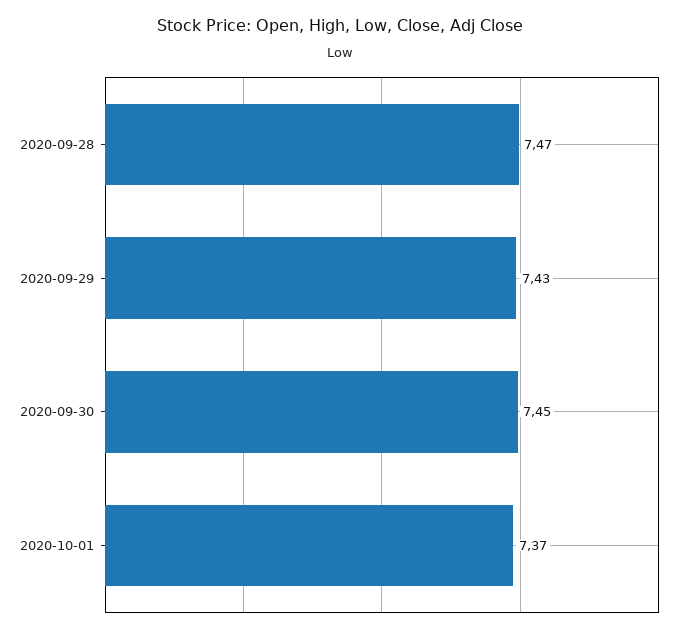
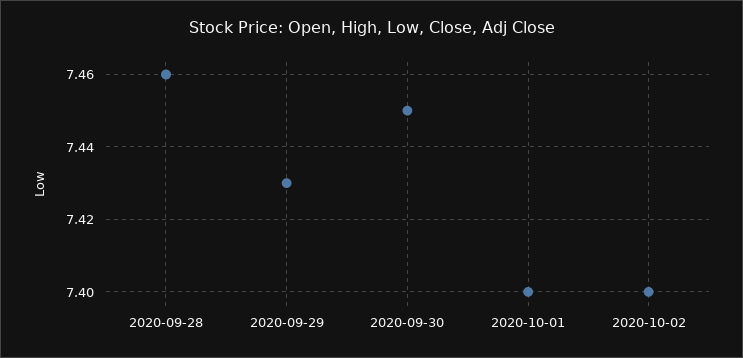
2020-09-28: 7.47 -> 7.46
2020-10-01: 7.37 -> 7.4
2020-10-02: none -> 7.4

